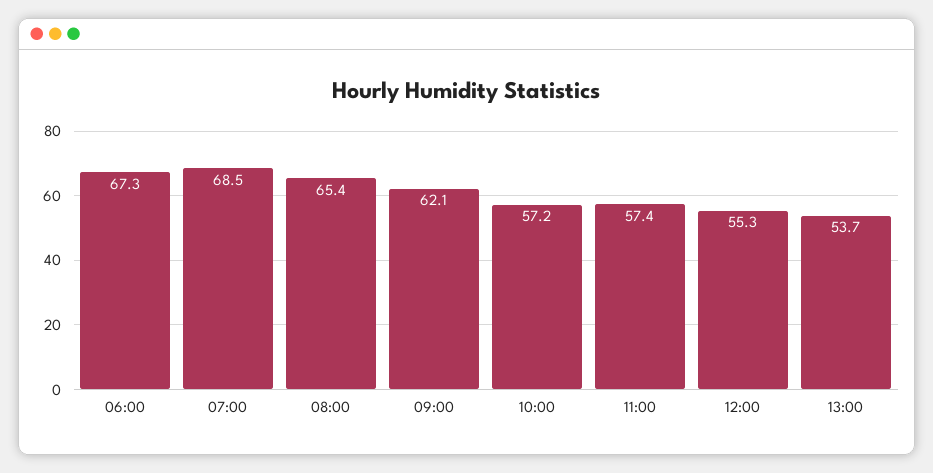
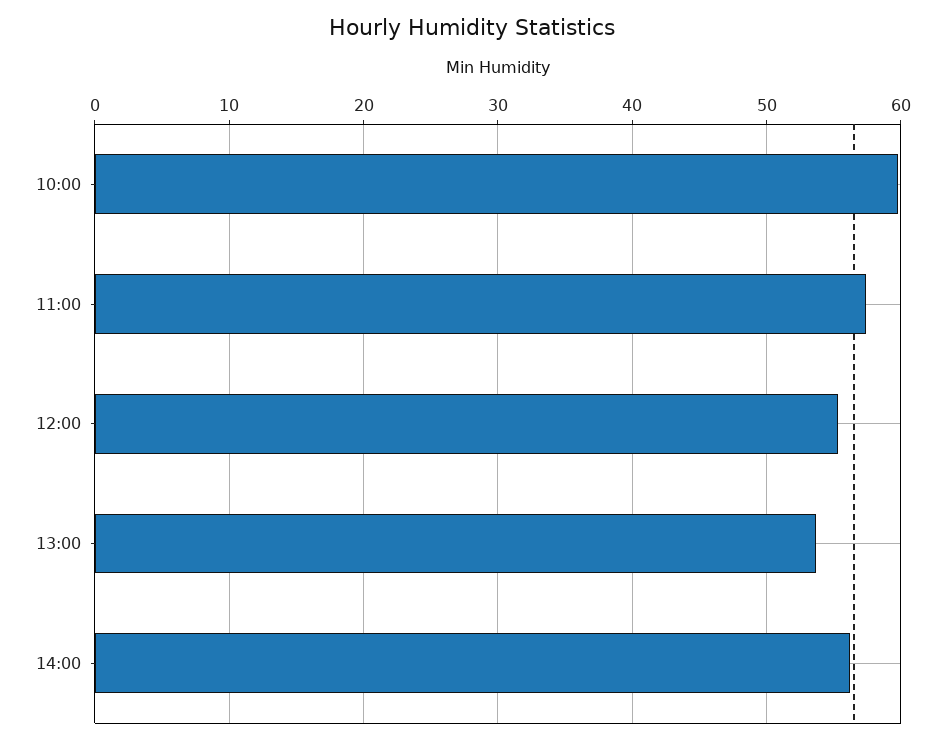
06:00: 67.3 -> none
07:00: 68.5 -> none
08:00: 65.4 -> none
09:00: 62.1 -> none
10:00: 57.2 -> 60
14:00: none -> 56

